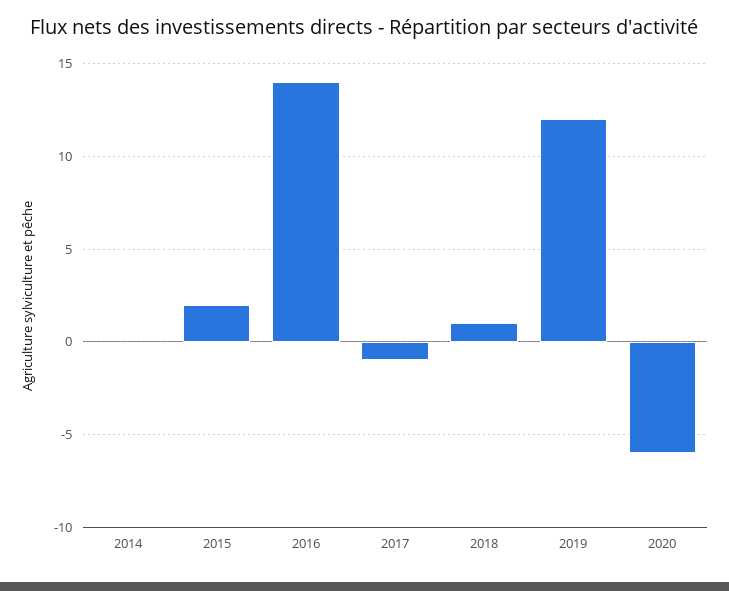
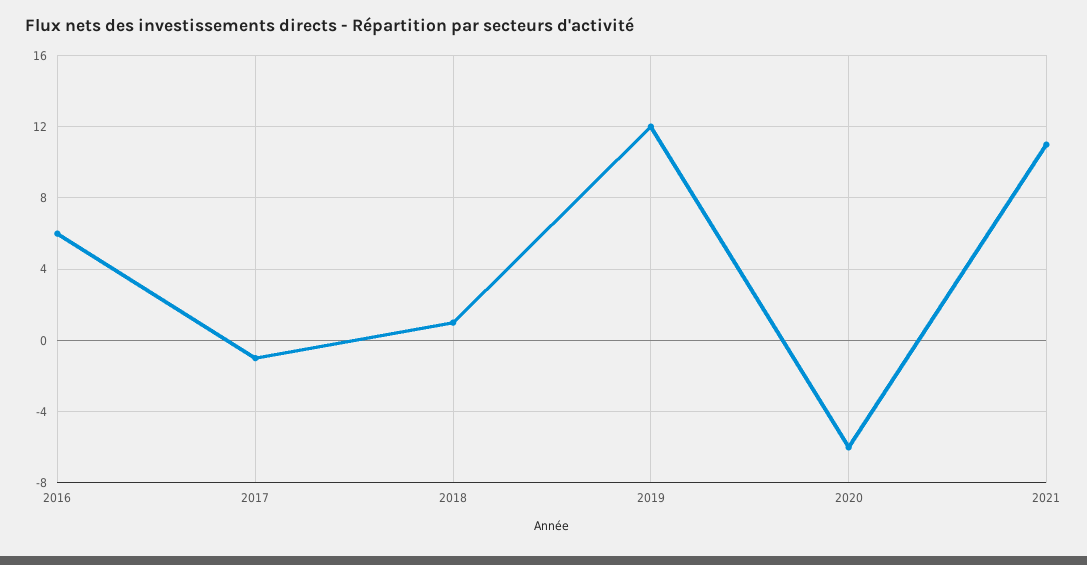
2014: 0 -> none
2015: 2 -> none
2016: 14 -> 6
2021: none -> 11

